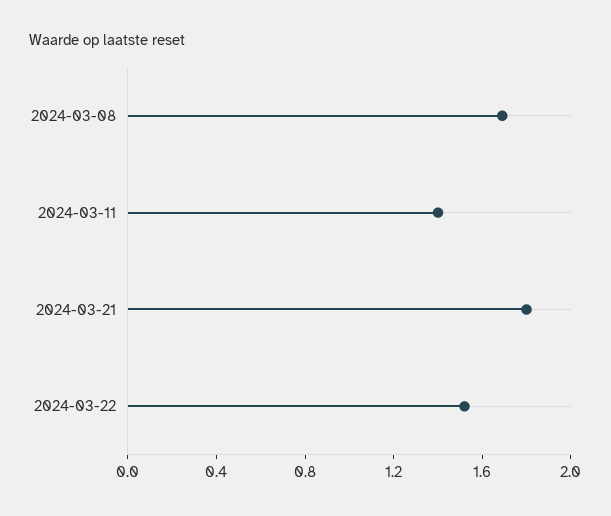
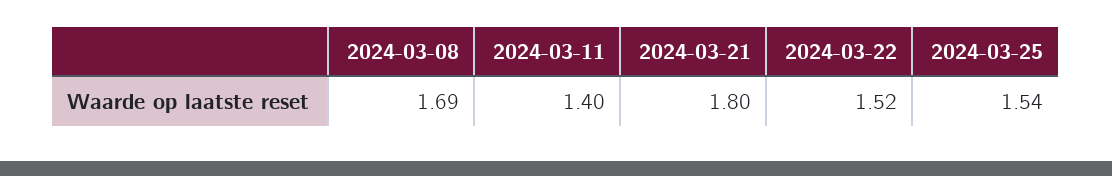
2024-03-25: none -> 1.54

